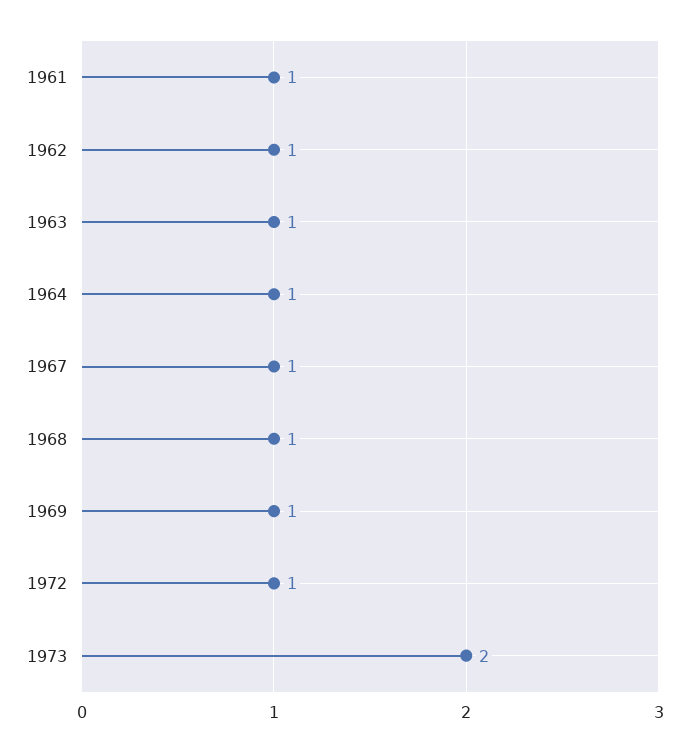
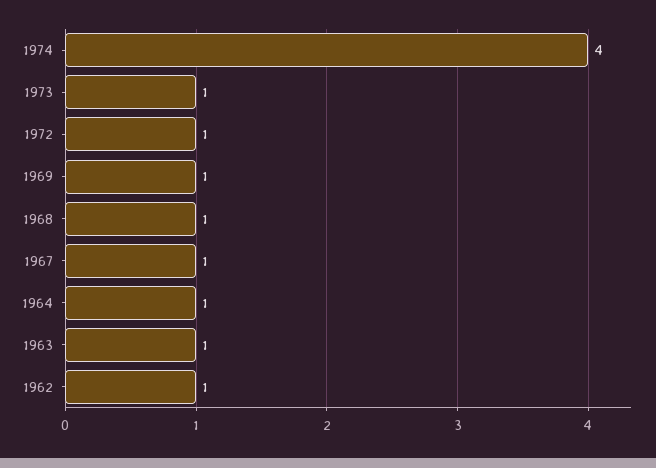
1961: 1 -> none
1973: 2 -> 1
1974: none -> 4

